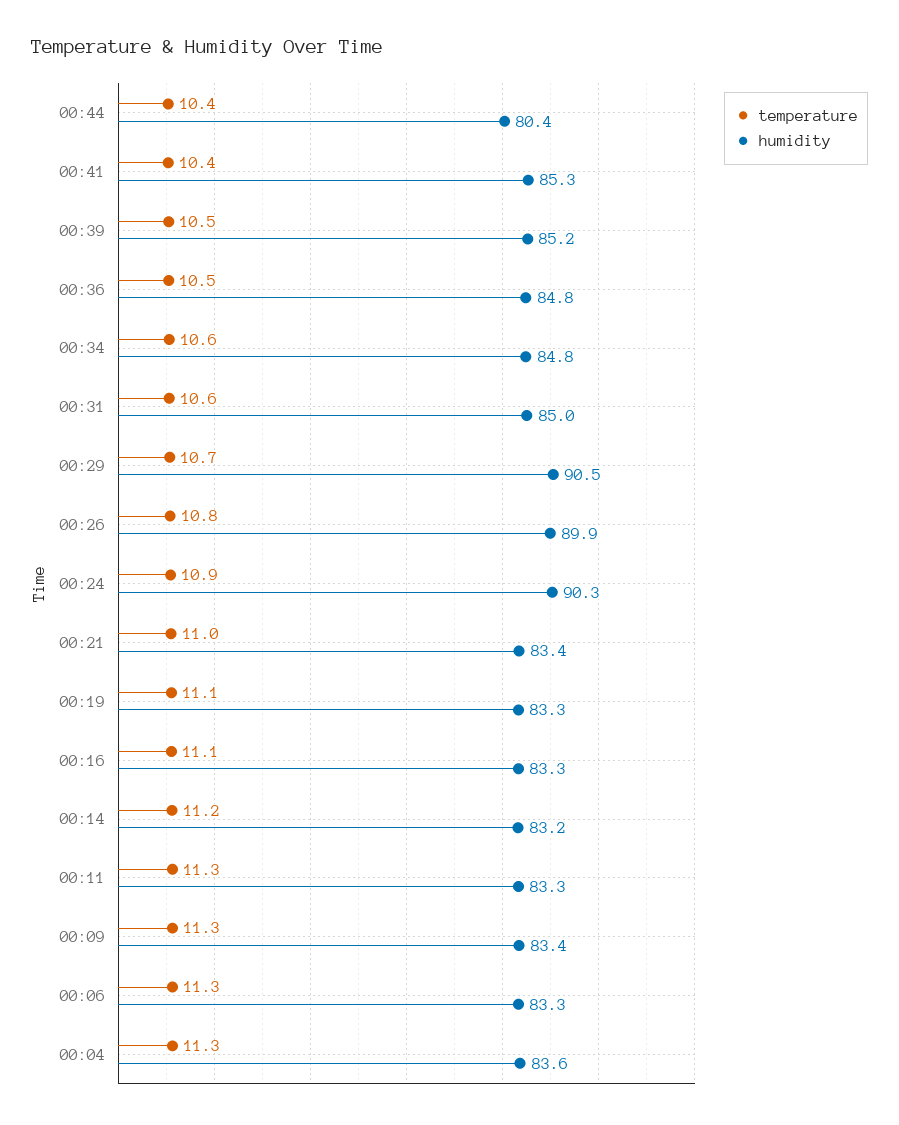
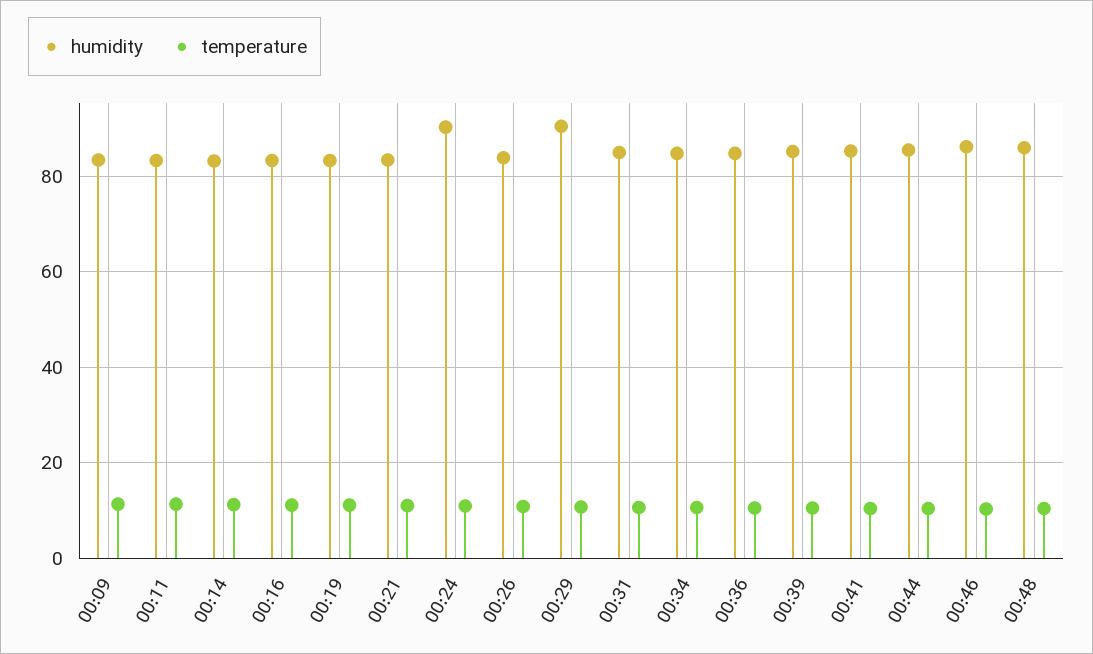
humidity, 00:44: 80.4 -> 86
humidity, 00:26: 89.9 -> 84
temperature, 00:06: 11.3 -> none
humidity, 00:06: 83.3 -> none
temperature, 00:04: 11.3 -> none
humidity, 00:04: 83.6 -> none
humidity, 00:46: none -> 86
temperature, 00:46: none -> 10
humidity, 00:48: none -> 86
temperature, 00:48: none -> 10

